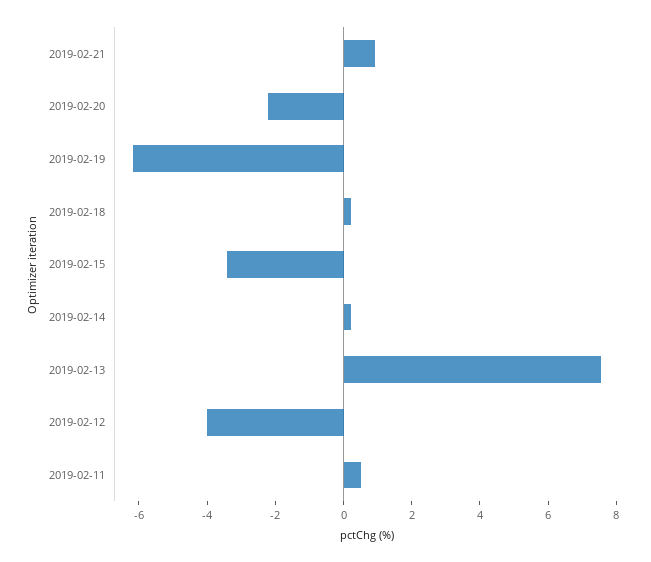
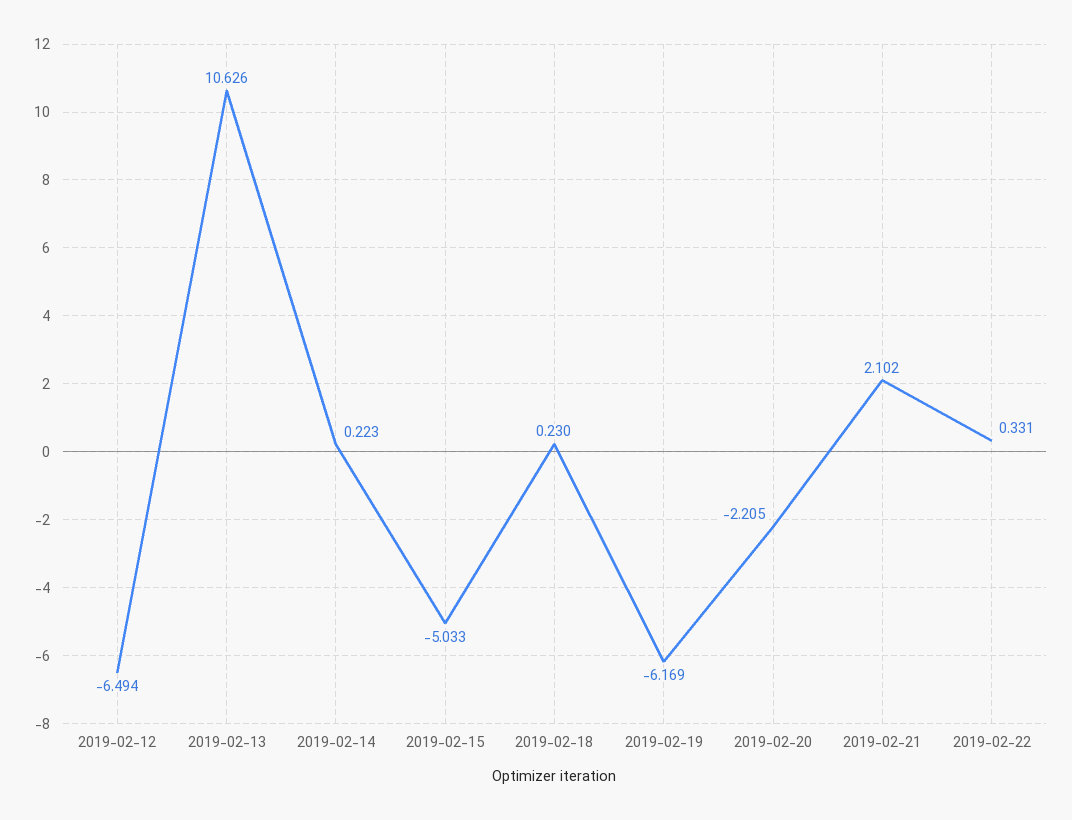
2019-02-21: 1 -> 2.102
2019-02-15: -3.5 -> -5.033
2019-02-13: 7.5 -> 10.626
2019-02-12: -4 -> -6.494
2019-02-11: 0.5 -> none
2019-02-22: none -> 0.331

